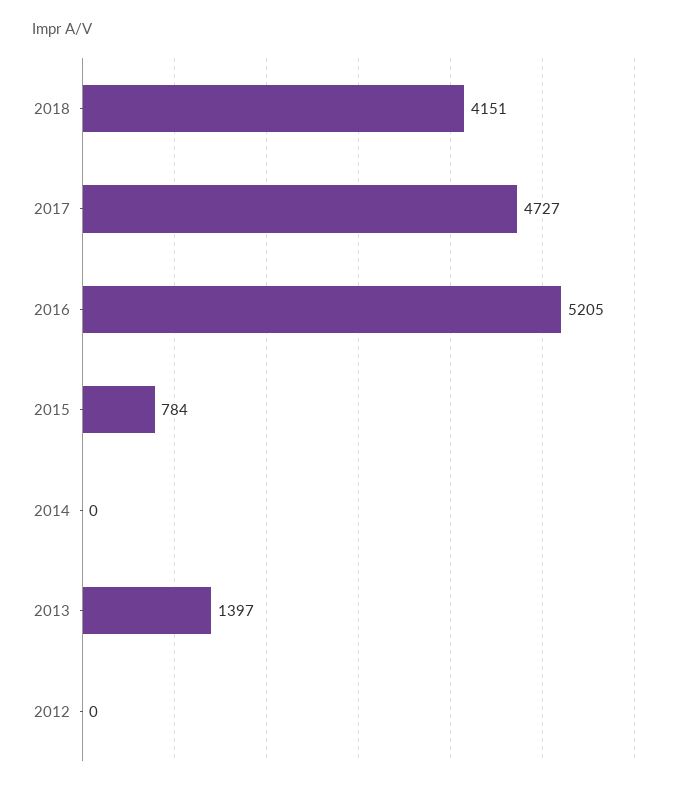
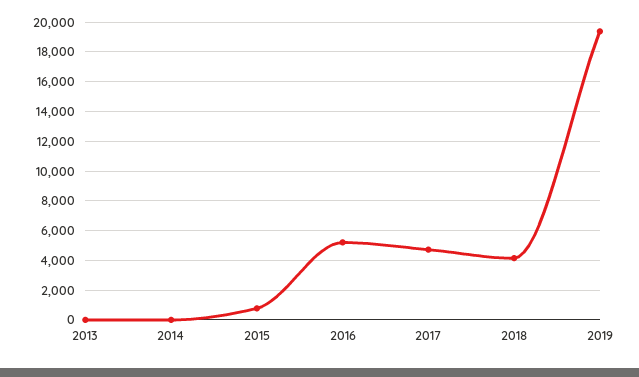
2013: 1397 -> 0
2012: 0 -> none
2019: none -> 19500

